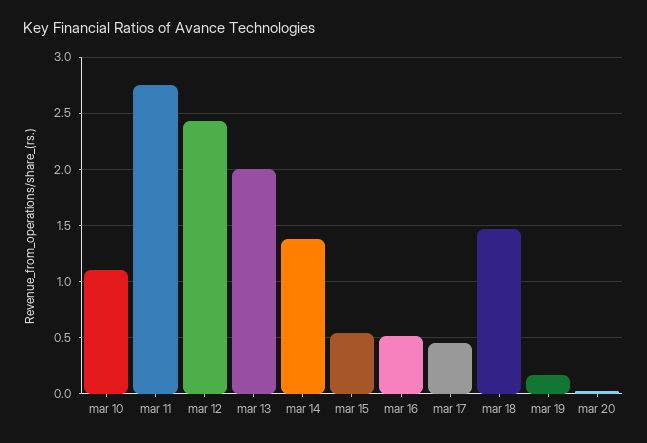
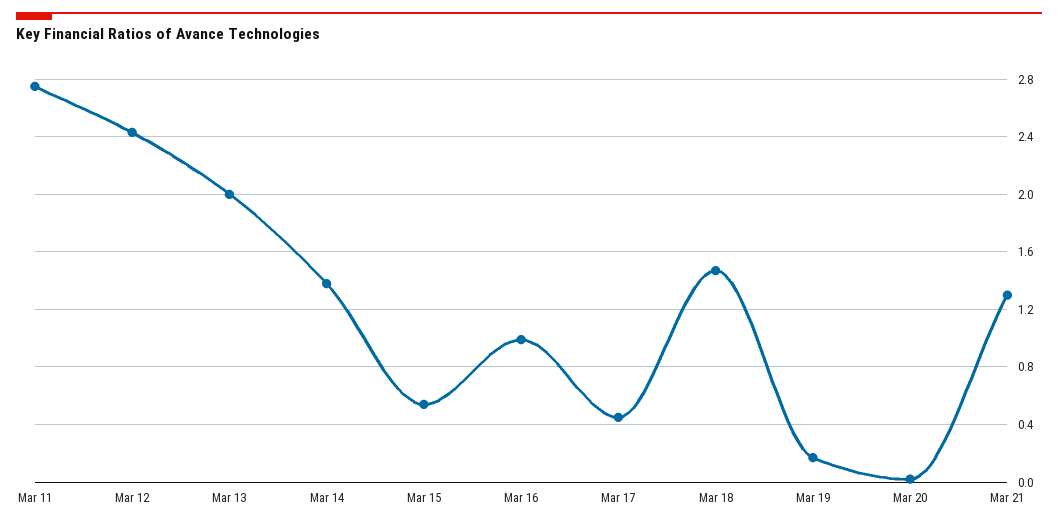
mar 10: 1.1 -> none
mar 16: 0.5 -> 1
Mar 21: none -> 1.3

